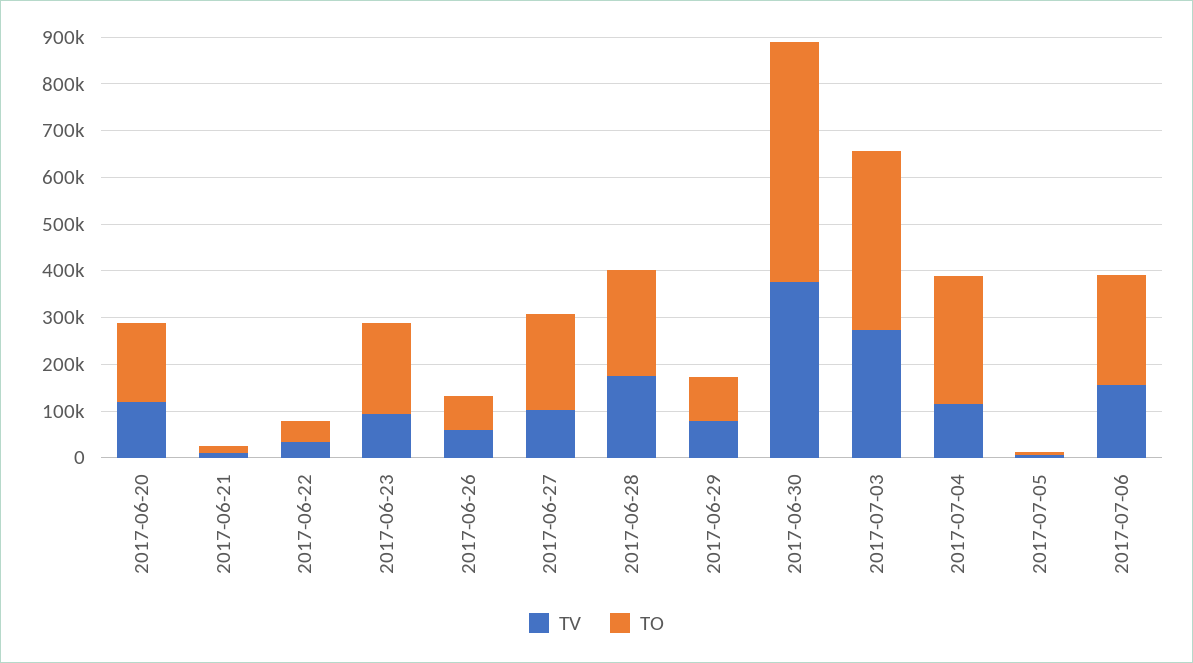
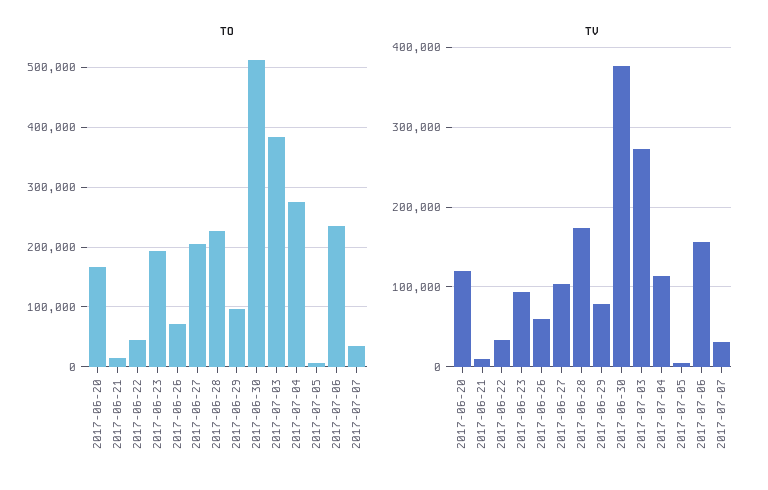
TO, 2017-07-07: none -> 40000
TV, 2017-07-07: none -> 30000

